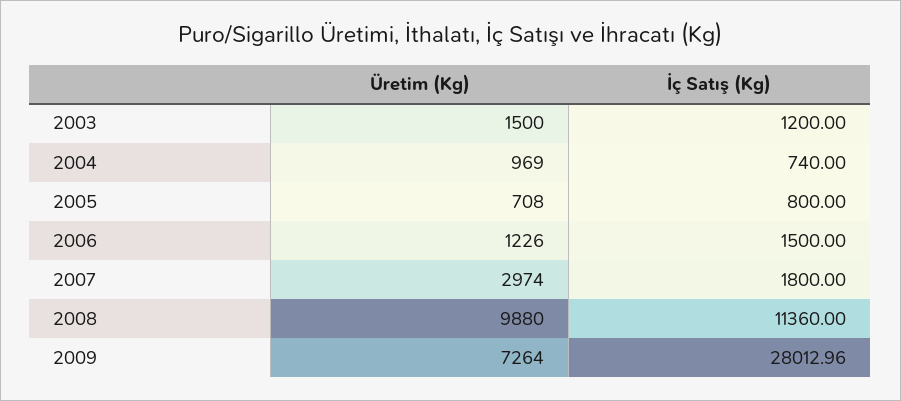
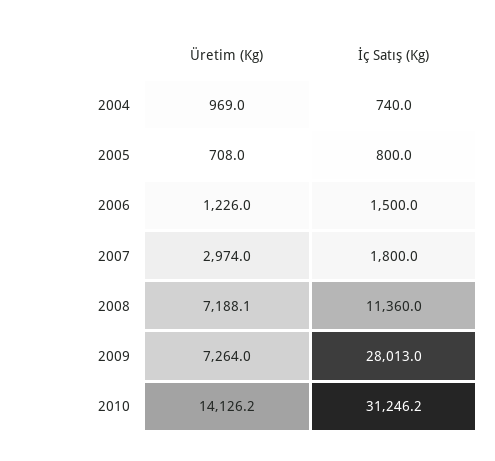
Üretim (Kg), 2003: 1500 -> none
İç Satış (Kg), 2003: 1200 -> none
Üretim (Kg), 2008: 9880 -> 7188.1
Üretim (Kg), 2010: none -> 14126.2
İç Satış (Kg), 2010: none -> 31246.2

